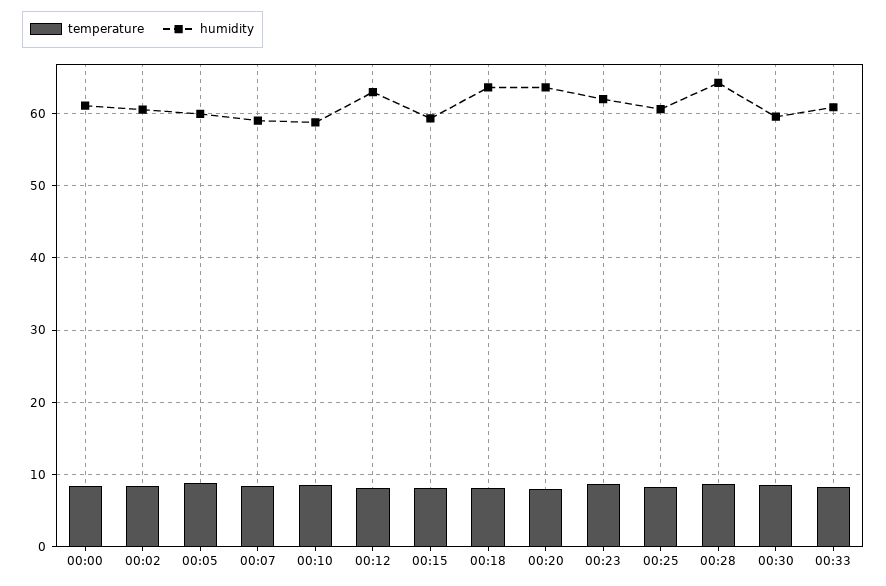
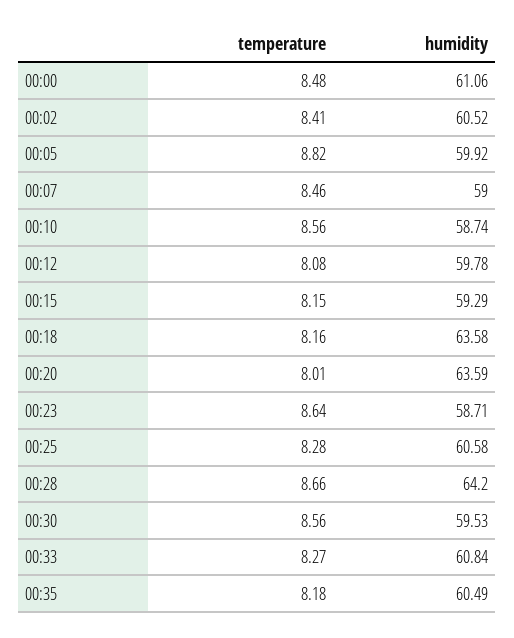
humidity, 00:12: 63 -> 59.78
humidity, 00:23: 62 -> 58.71
temperature, 00:35: none -> 8.18
humidity, 00:35: none -> 60.49

